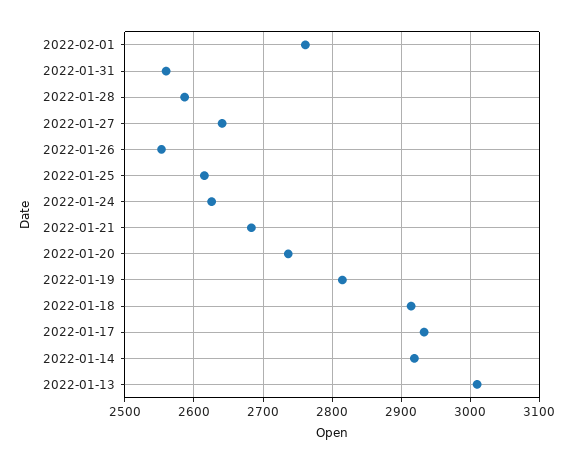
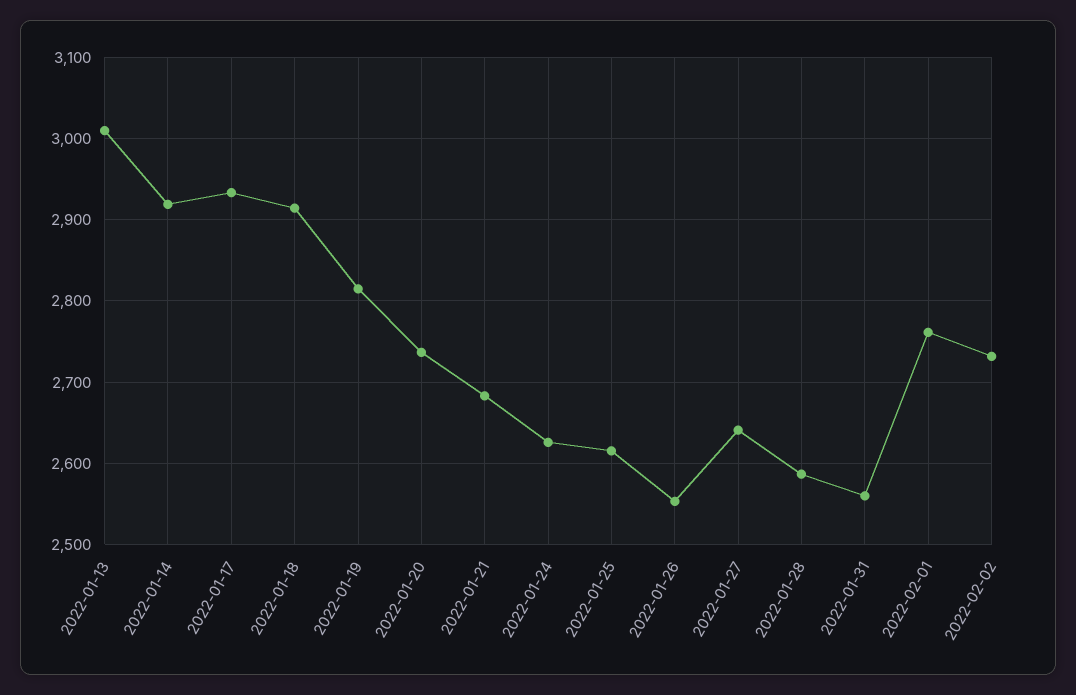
2022-02-02: none -> 2730

